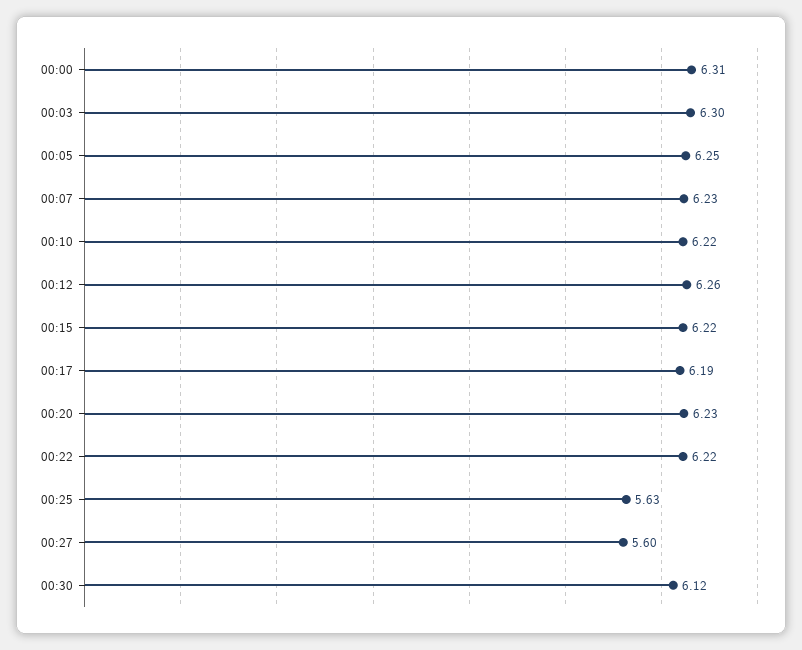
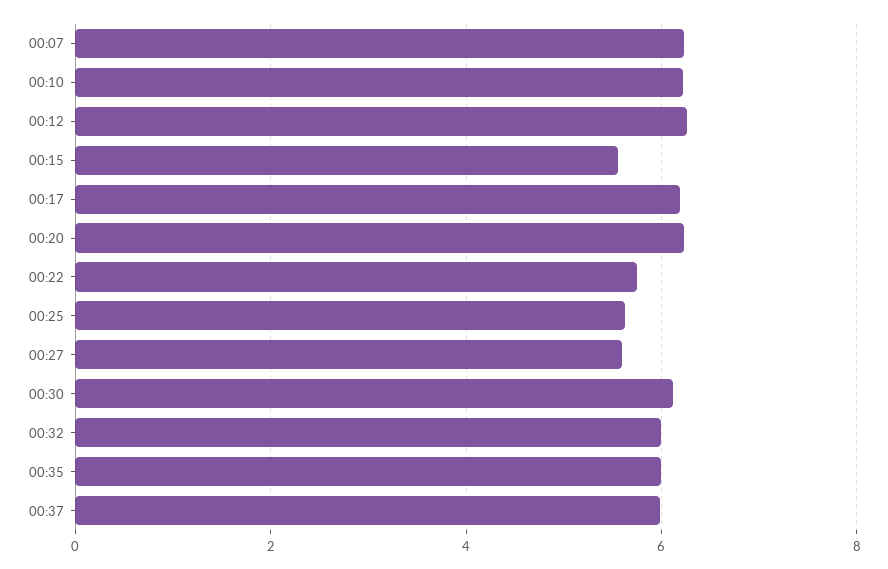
00:00: 6.31 -> none
00:03: 6.3 -> none
00:05: 6.25 -> none
00:15: 6.22 -> 5.6
00:22: 6.22 -> 5.8
00:32: none -> 6
00:35: none -> 6
00:37: none -> 6

